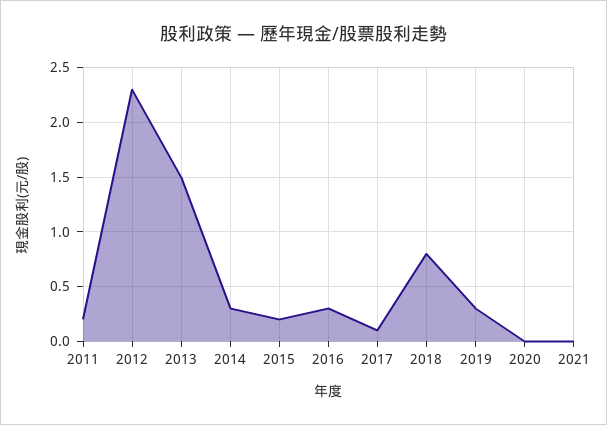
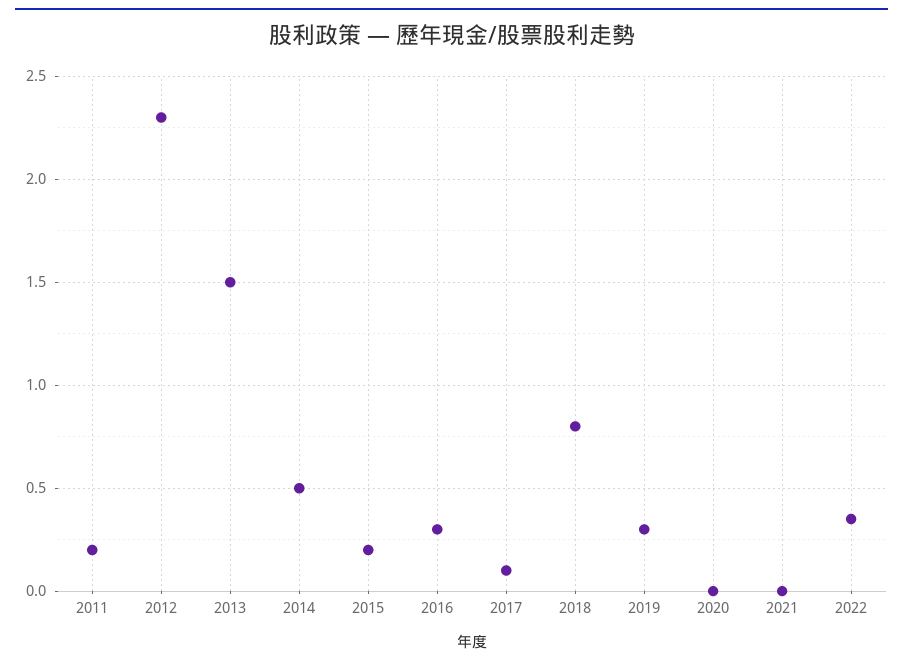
2014: 0.3 -> 0.5
2022: none -> 0.35

